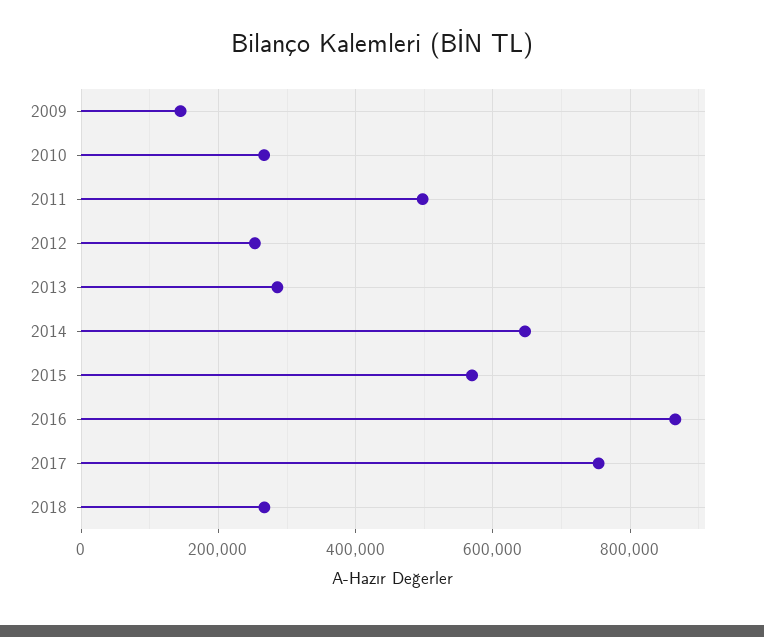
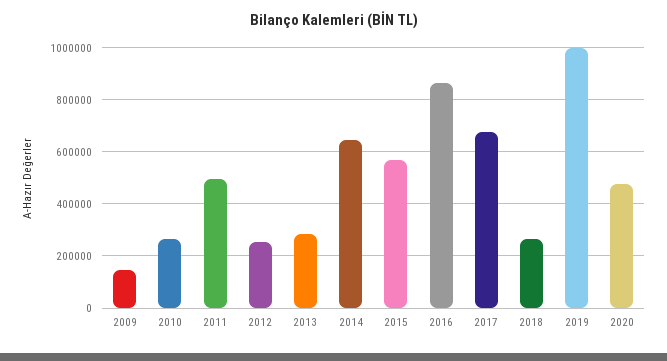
2017: 760000 -> 675000
2019: none -> 1000000
2020: none -> 475000

